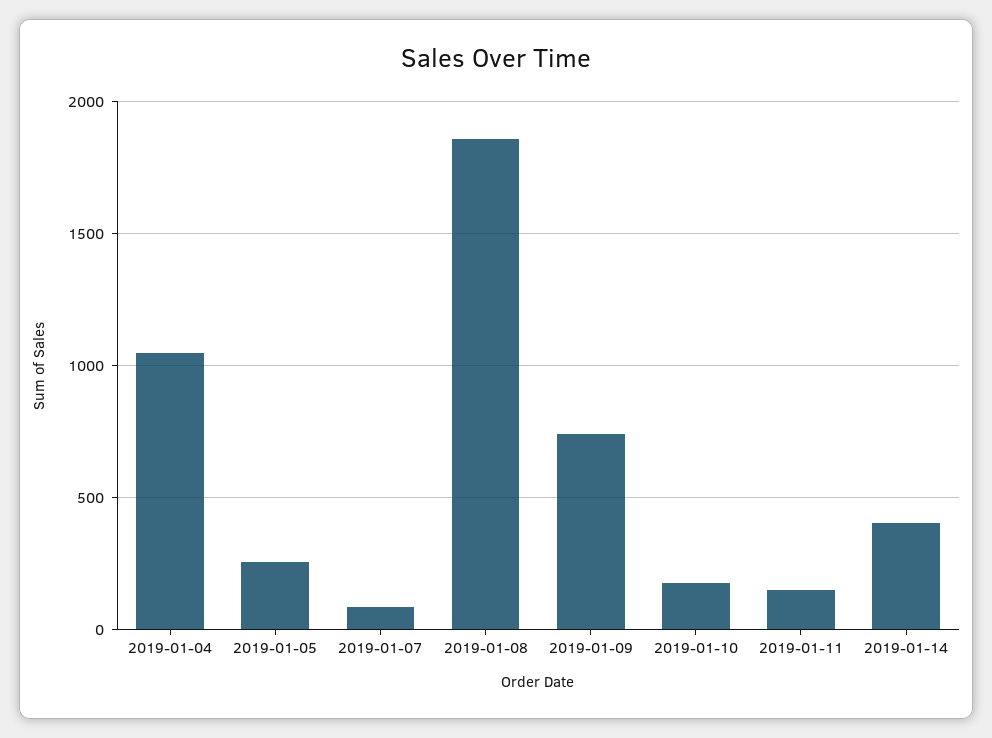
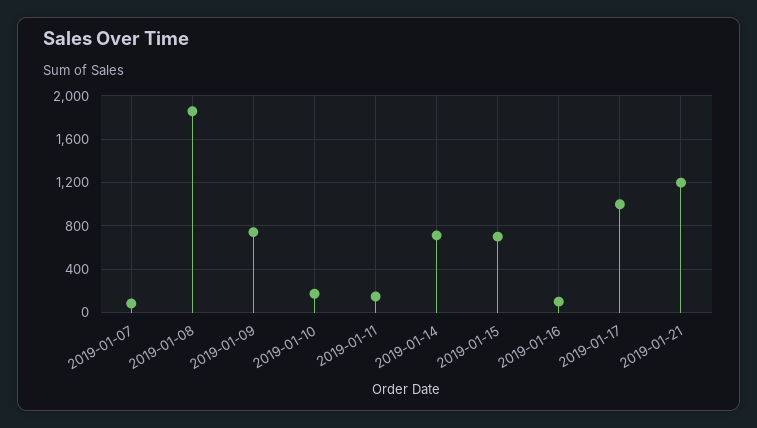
2019-01-04: 1050 -> none
2019-01-05: 250 -> none
2019-01-14: 400 -> 700
2019-01-15: none -> 700
2019-01-16: none -> 100
2019-01-17: none -> 1000
2019-01-21: none -> 1200

